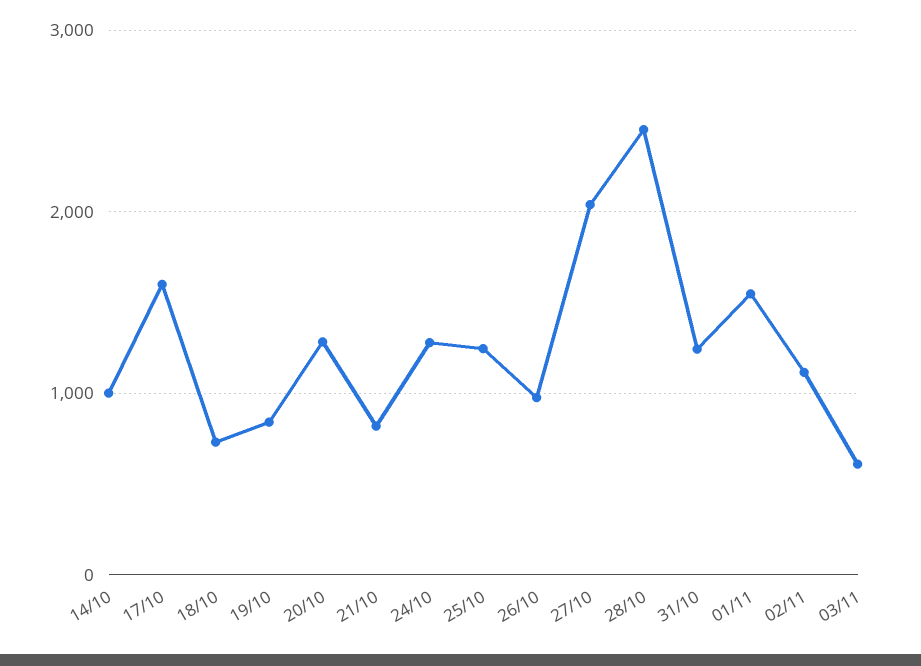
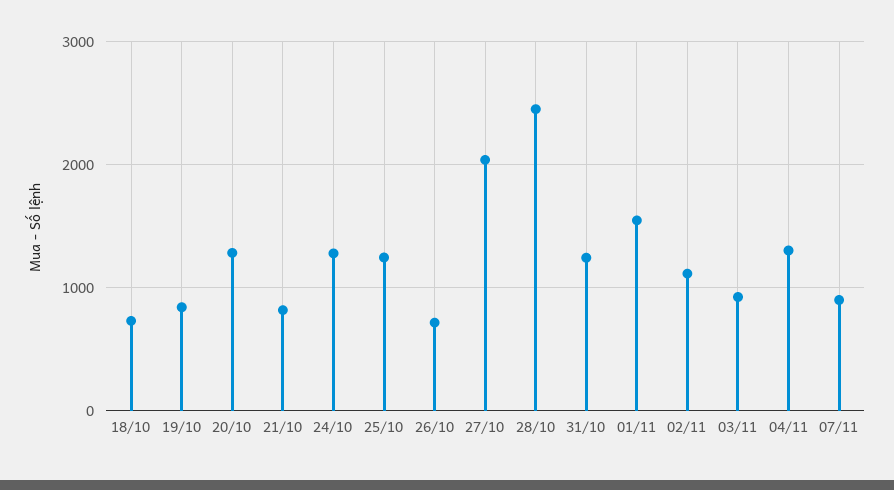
14/10: 1000 -> none
17/10: 1600 -> none
26/10: 1000 -> 700
03/11: 600 -> 900
04/11: none -> 1300
07/11: none -> 900

